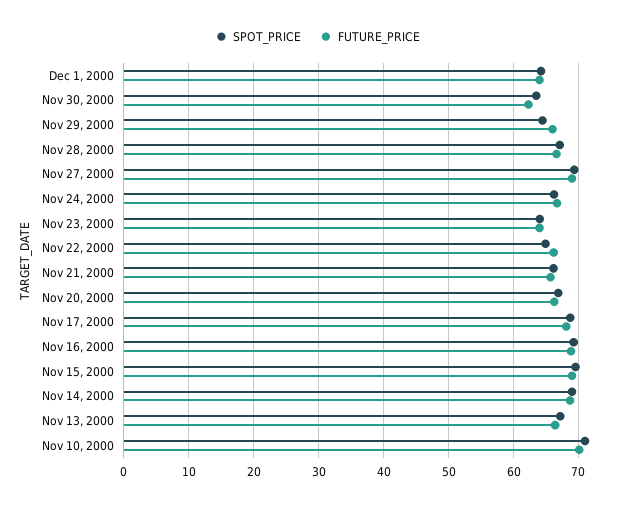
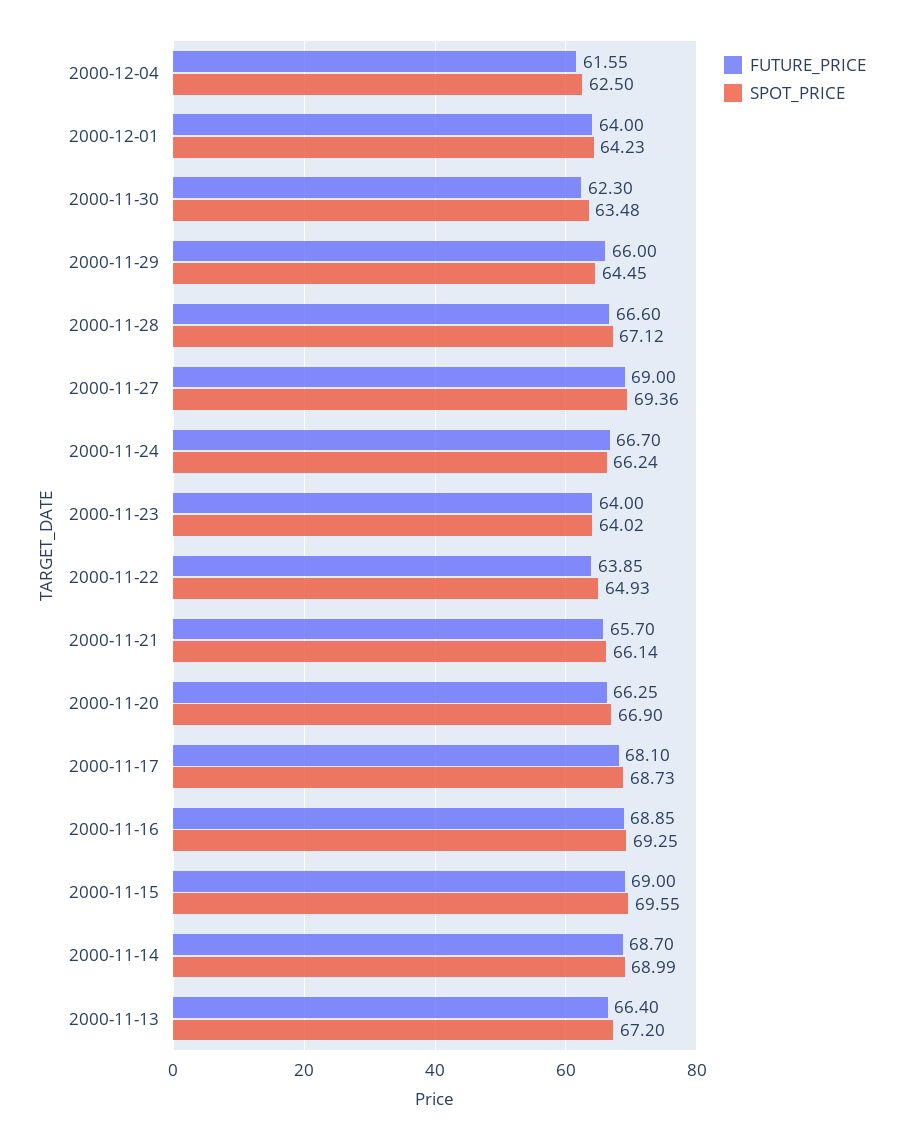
FUTURE_PRICE, Nov 22, 2000: 66 -> 63.85
SPOT_PRICE, Nov 10, 2000: 71 -> none
FUTURE_PRICE, Nov 10, 2000: 70 -> none
FUTURE_PRICE, 2000-12-04: none -> 61.55
SPOT_PRICE, 2000-12-04: none -> 62.5

